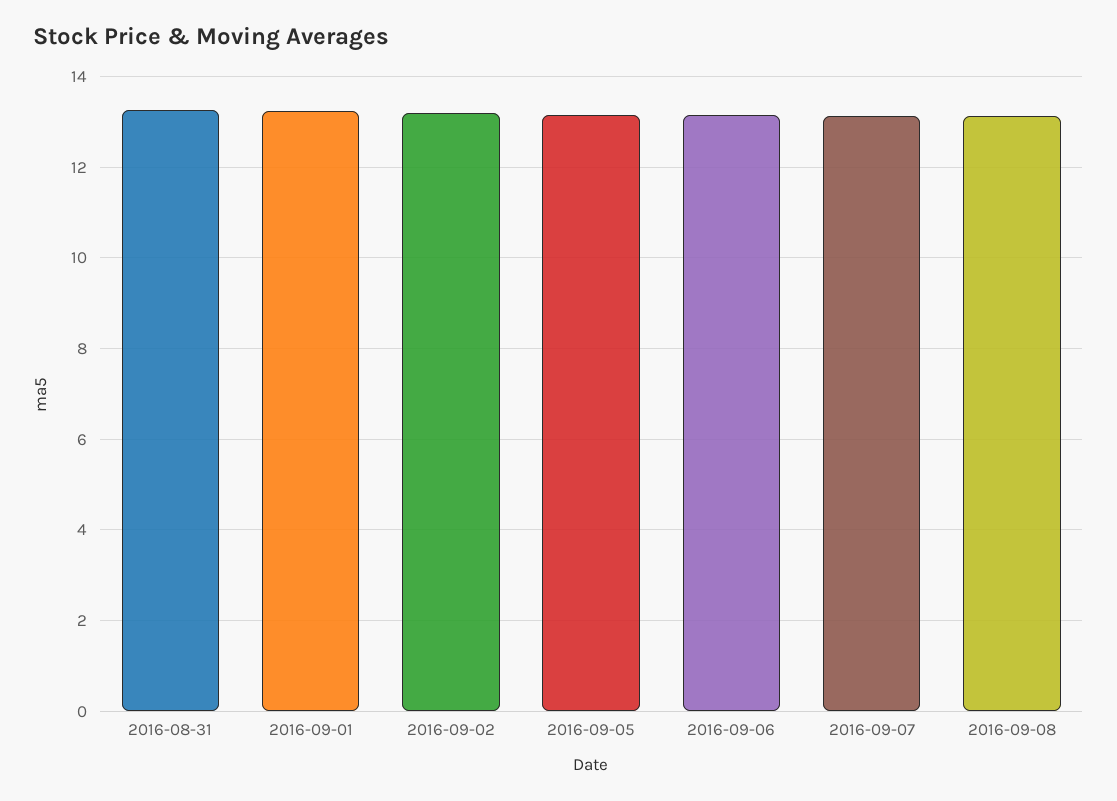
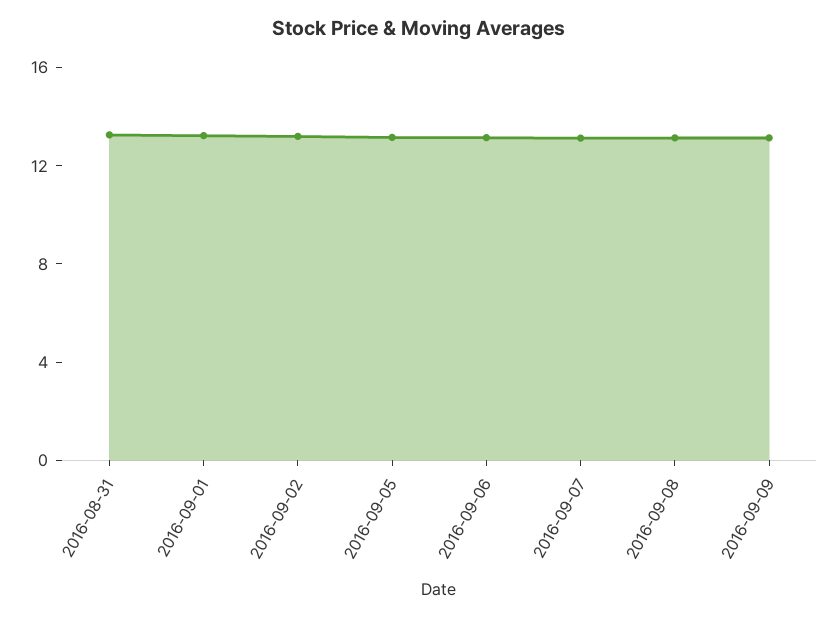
2016-09-09: none -> 13

